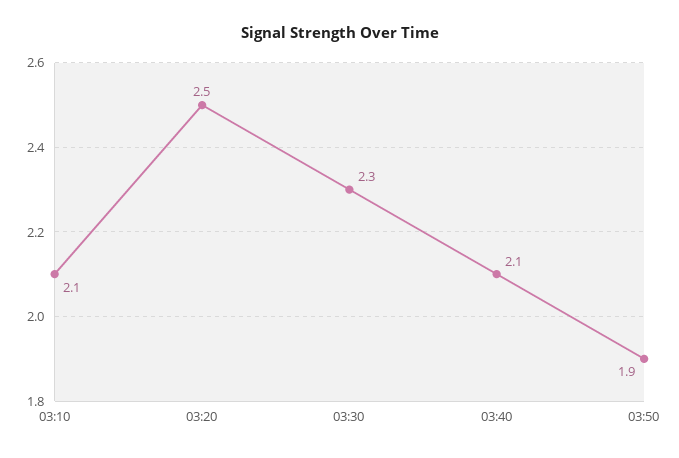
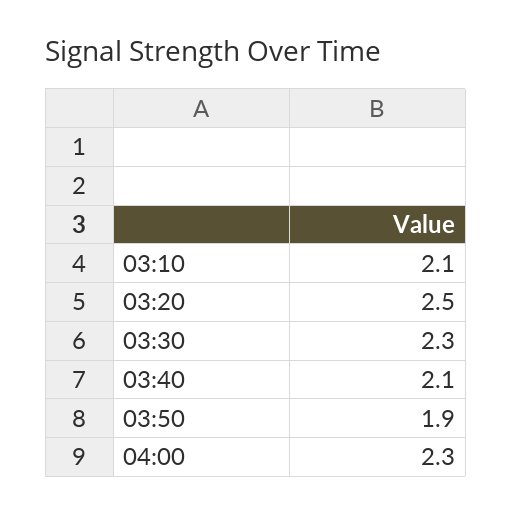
04:00: none -> 2.3

